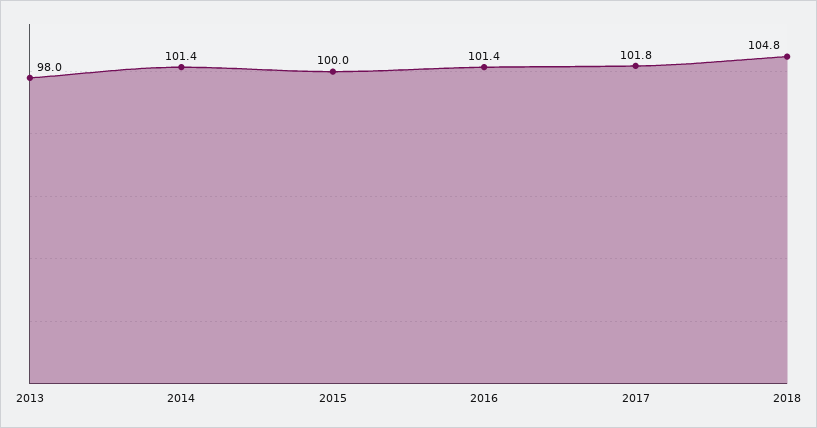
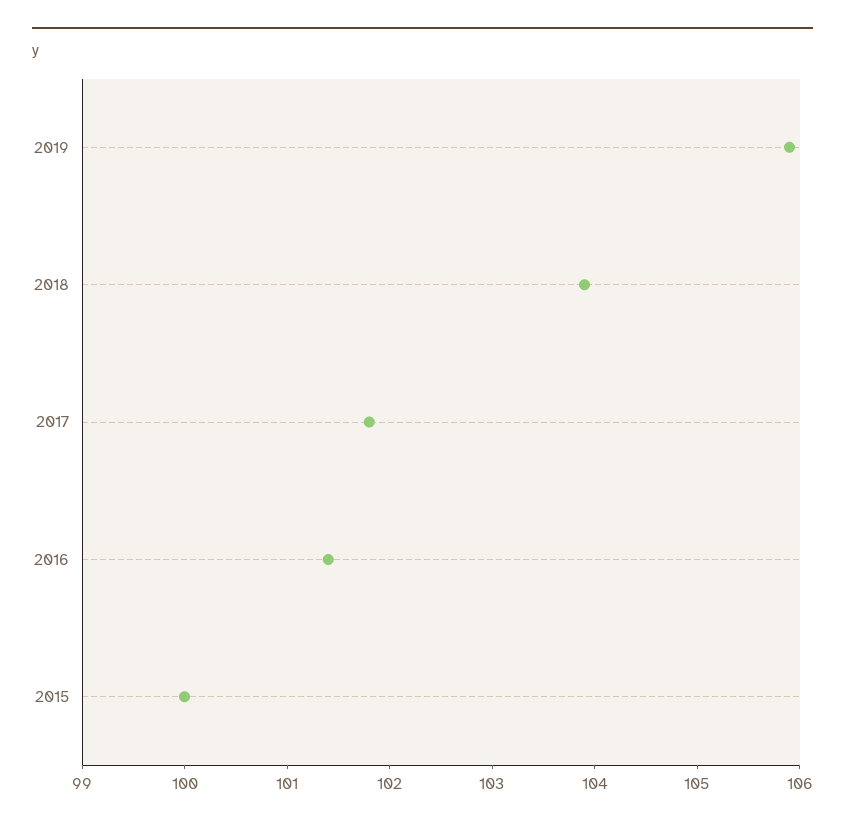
2013: 98 -> none
2014: 101.4 -> none
2018: 104.8 -> 103.9
2019: none -> 105.9

